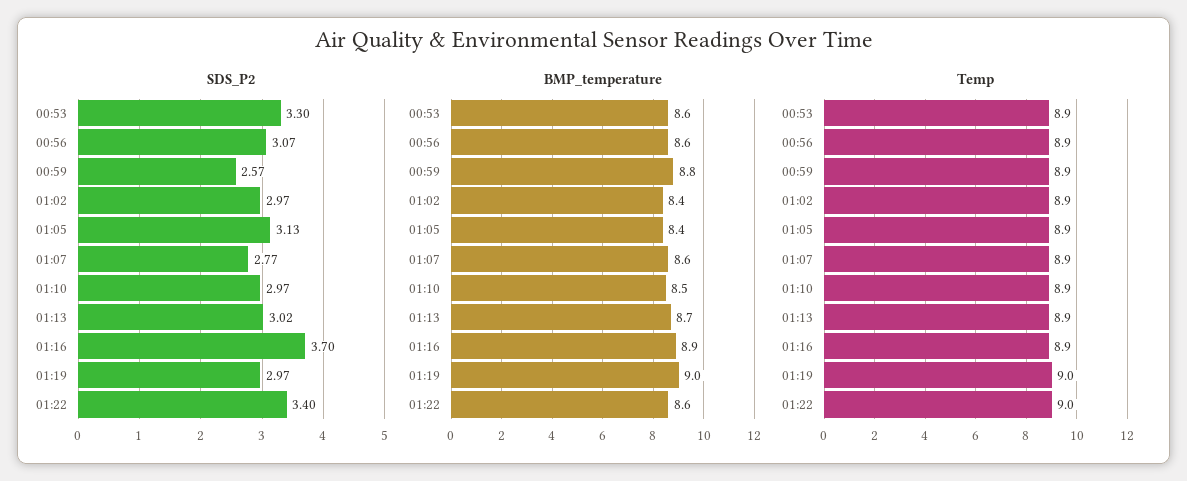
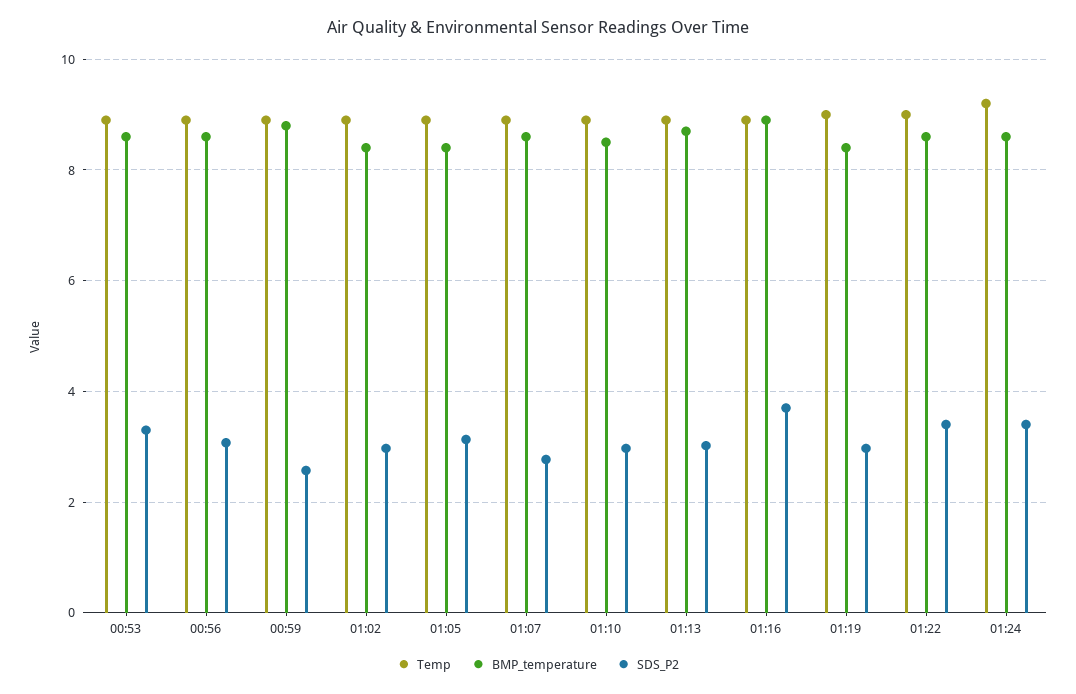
BMP_temperature, 01:19: 9 -> 8.4
Temp, 01:24: none -> 9.2
BMP_temperature, 01:24: none -> 8.6
SDS_P2, 01:24: none -> 3.4

